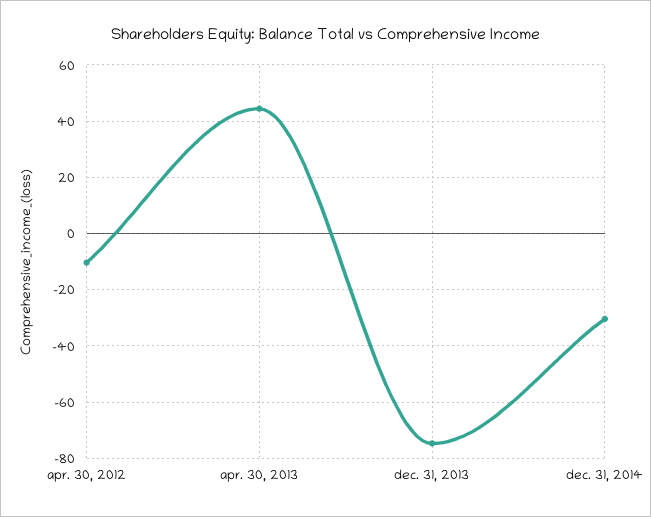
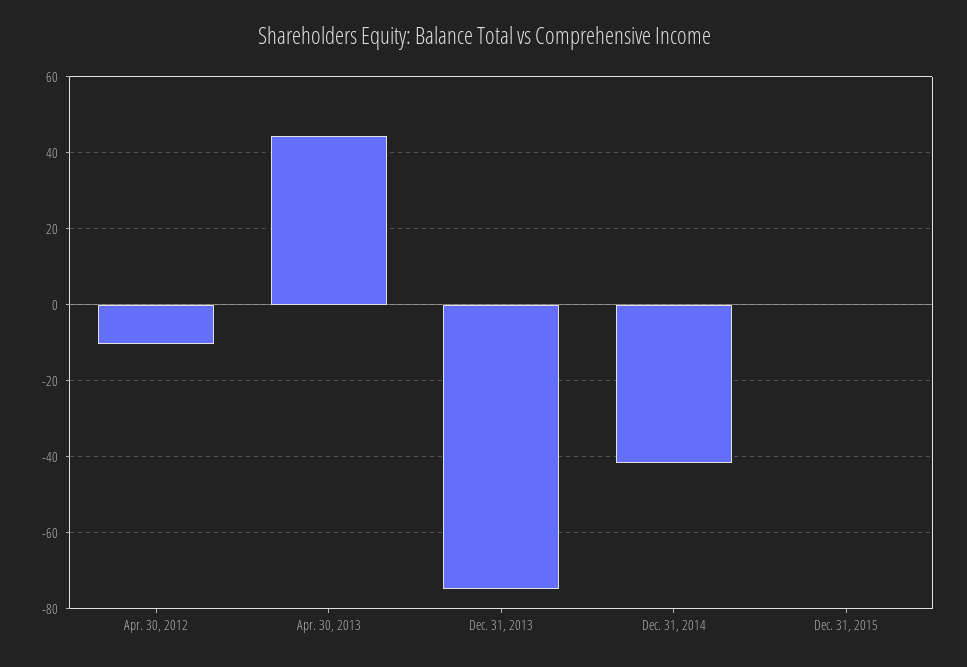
dec. 31, 2014: -30 -> -42
Dec. 31, 2015: none -> 0

